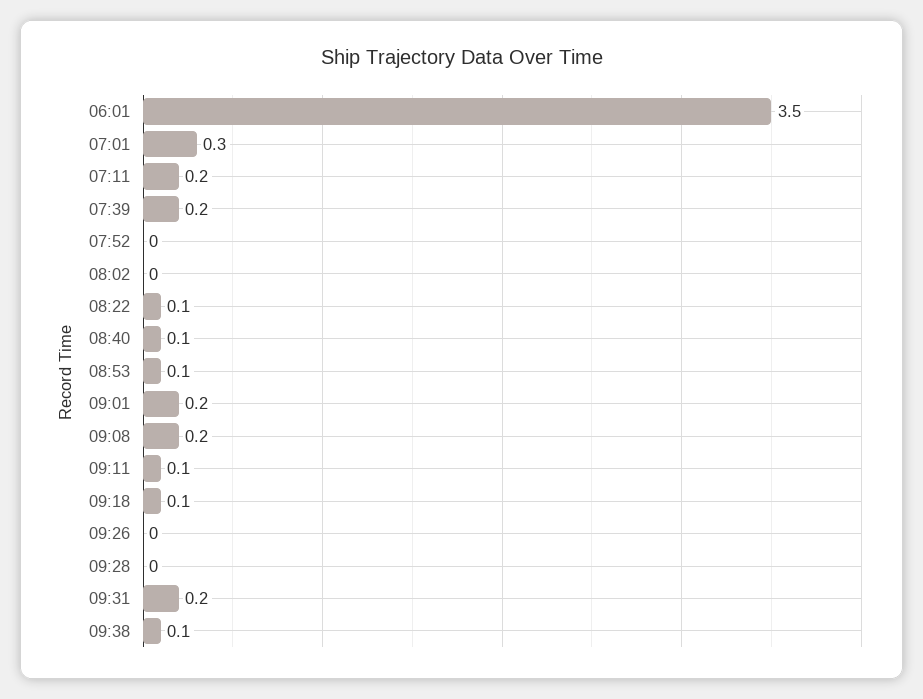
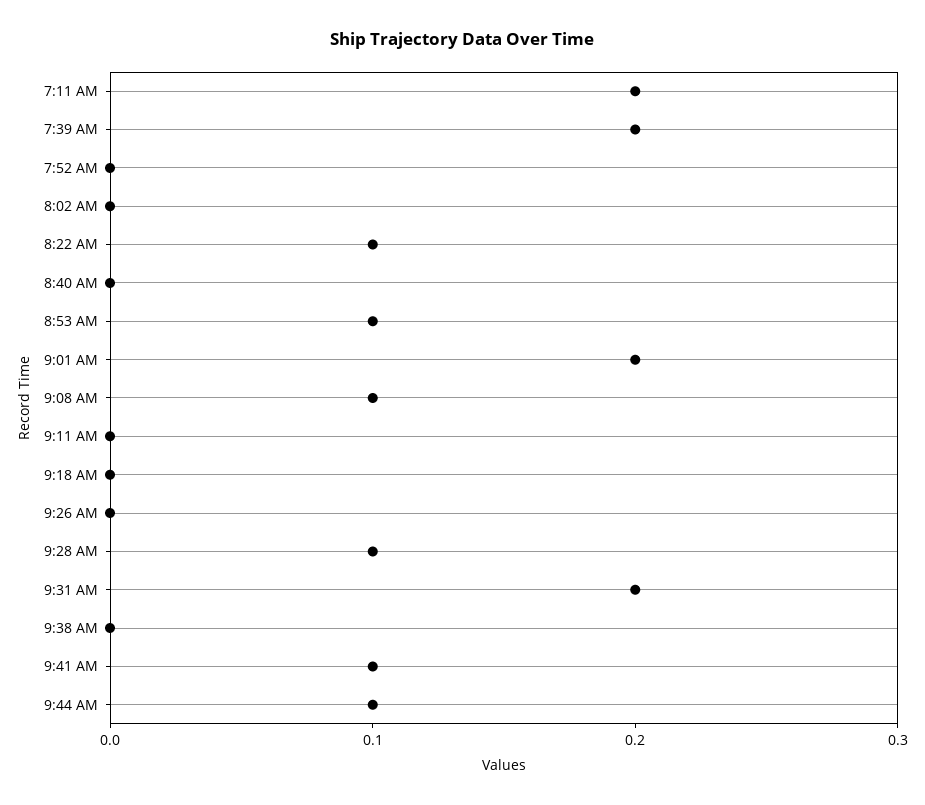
06:01: 3.5 -> none
07:01: 0.3 -> none
08:40: 0.1 -> 0
09:08: 0.2 -> 0.1
09:11: 0.1 -> 0
09:18: 0.1 -> 0
09:28: 0 -> 0.1
09:38: 0.1 -> 0
9:41 AM: none -> 0.1
9:44 AM: none -> 0.1

